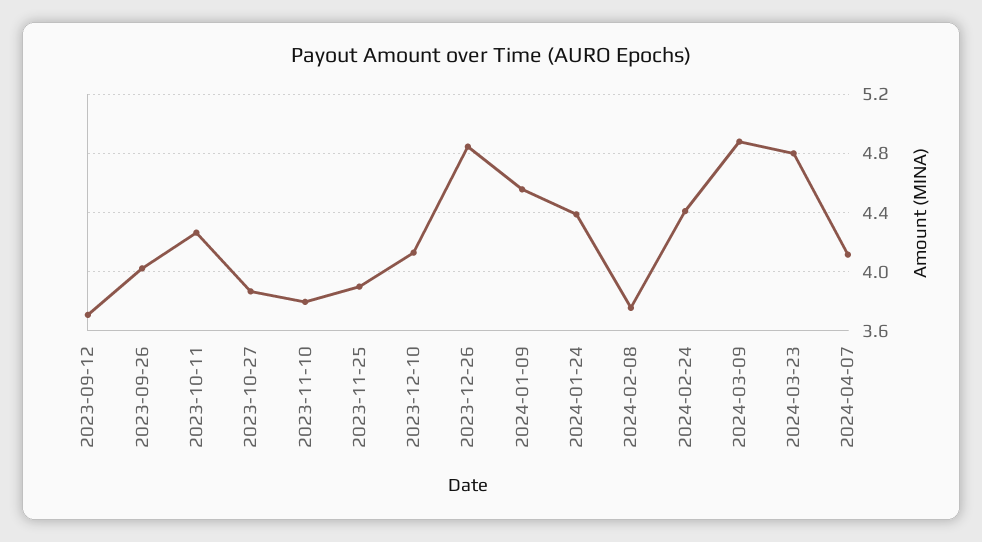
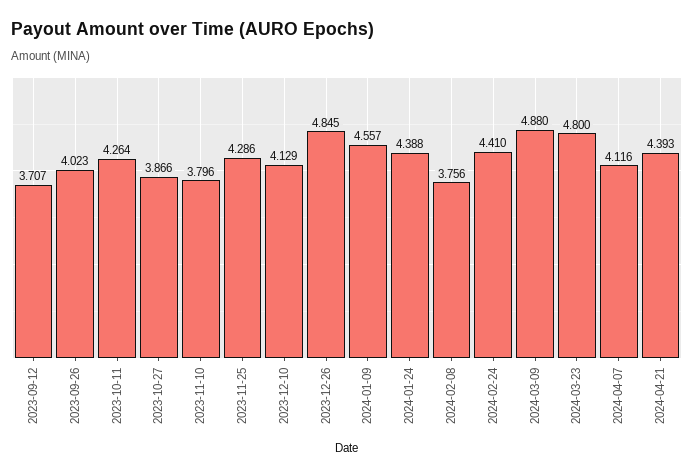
2023-11-25: 3.9 -> 4.286
2024-04-21: none -> 4.393

